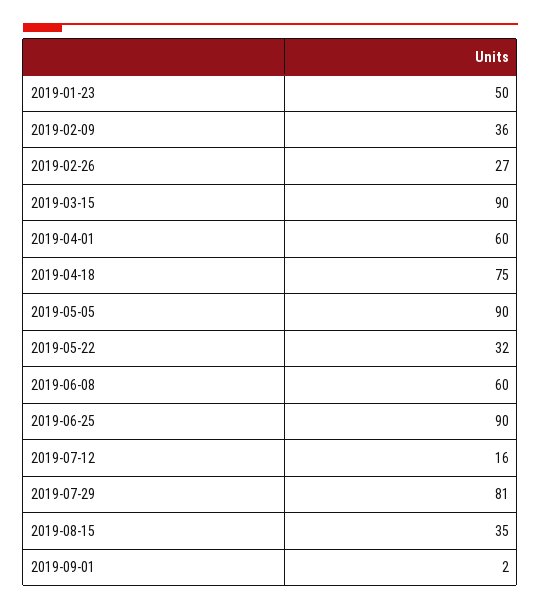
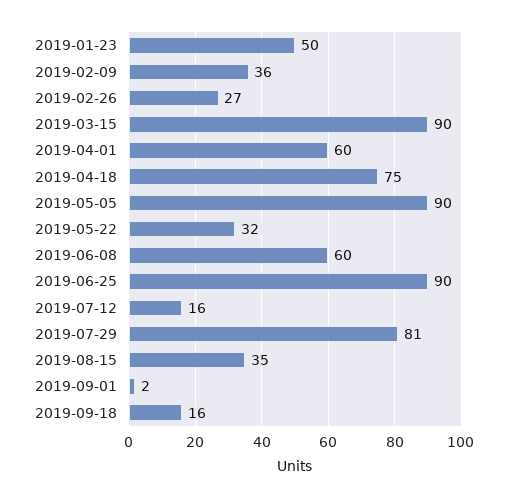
2019-09-18: none -> 16

